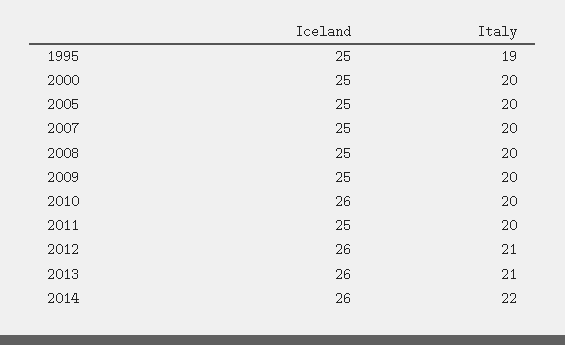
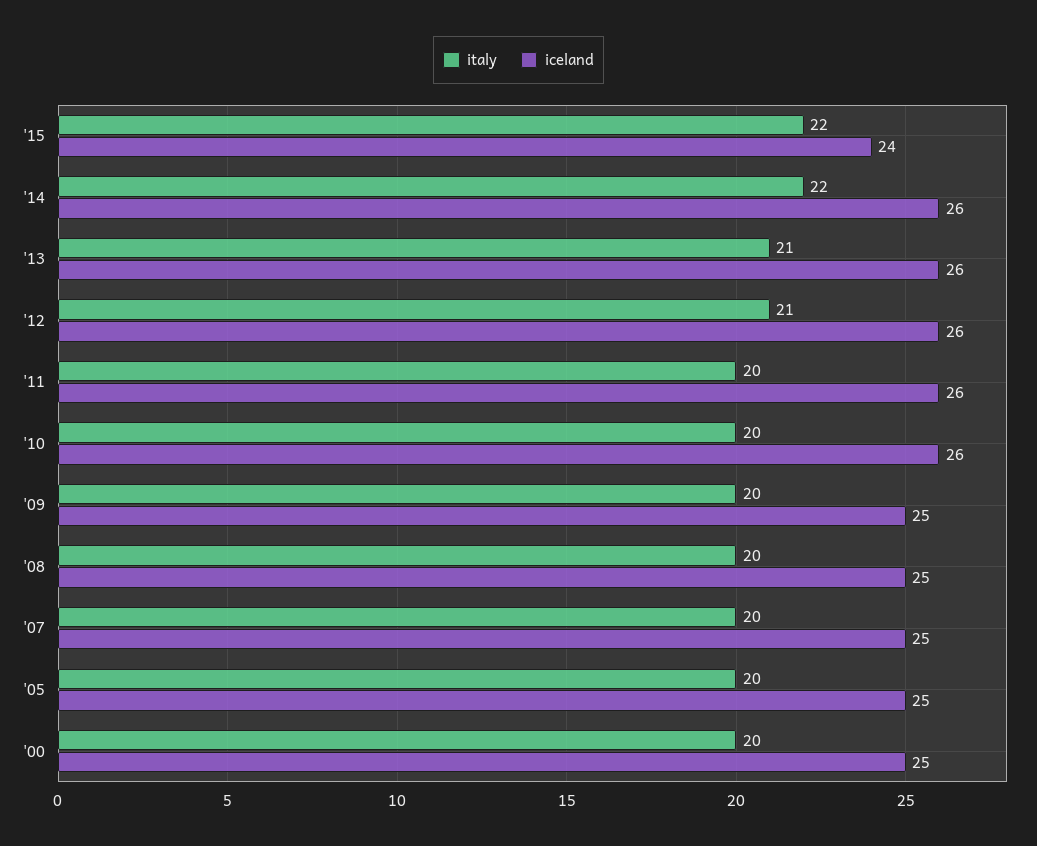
Iceland, 1995: 25 -> none
Italy, 1995: 19 -> none
Iceland, 2011: 25 -> 26
Italy, '15: none -> 22
Iceland, '15: none -> 24

